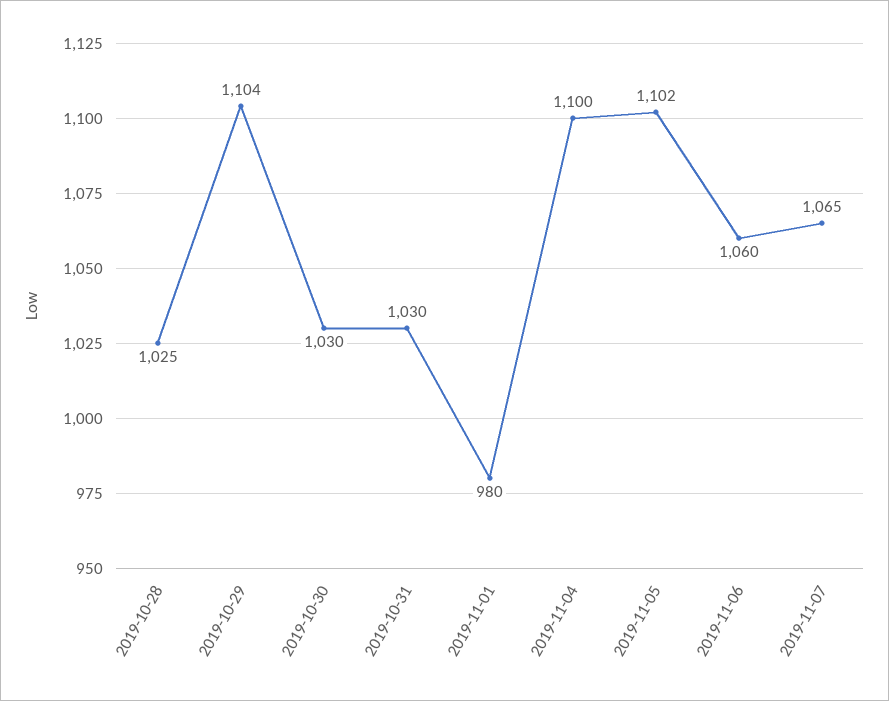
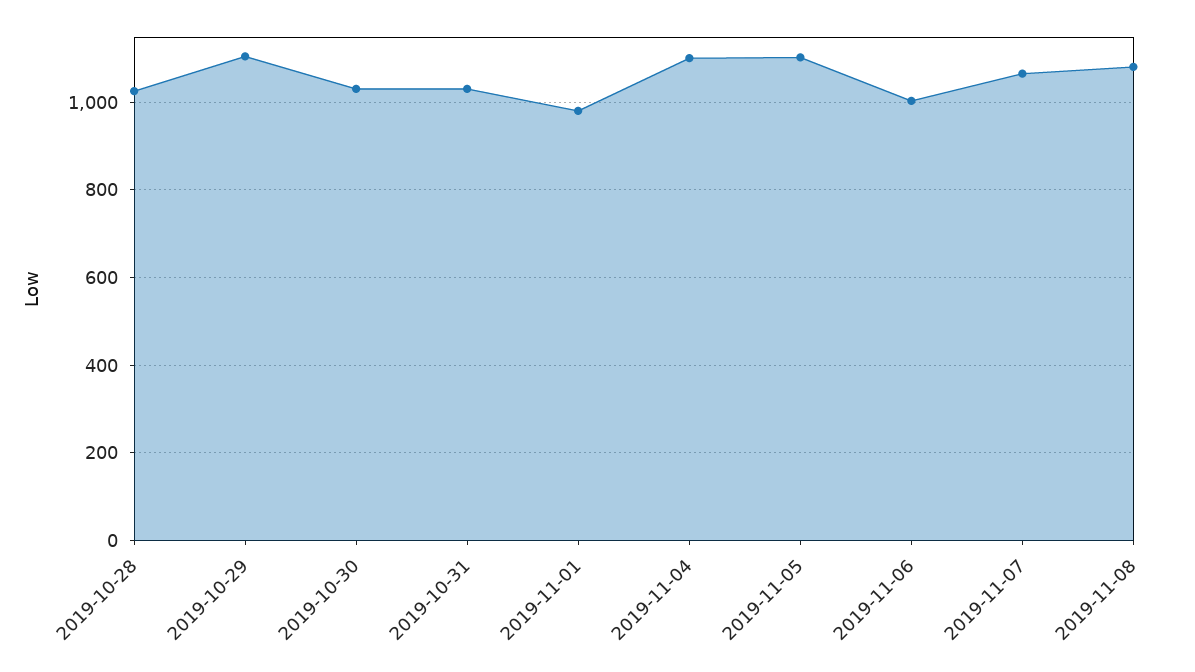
2019-11-06: 1060 -> 1000
2019-11-08: none -> 1080

